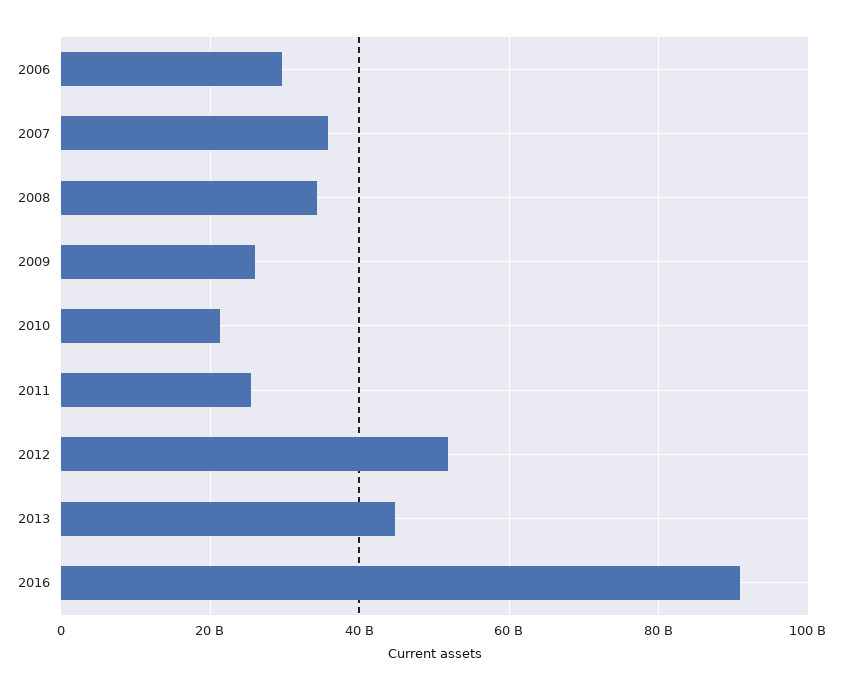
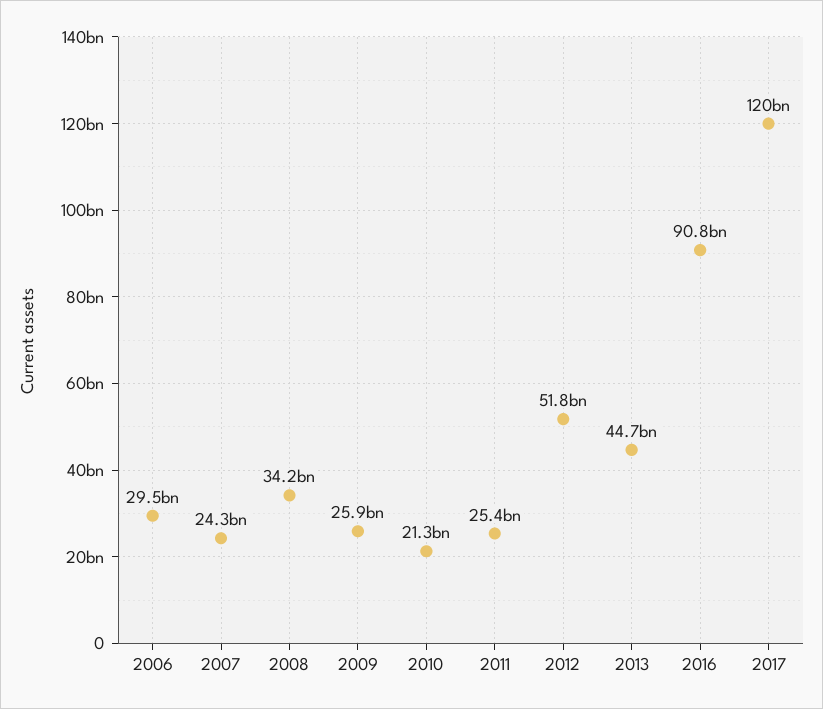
2007: 36000000000 -> 24300000000
2017: none -> 120000000000

